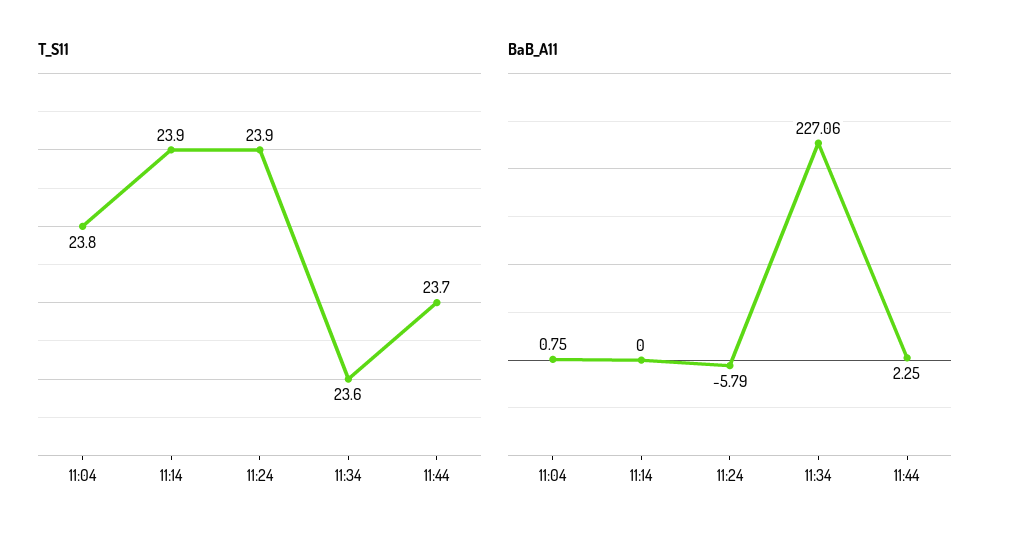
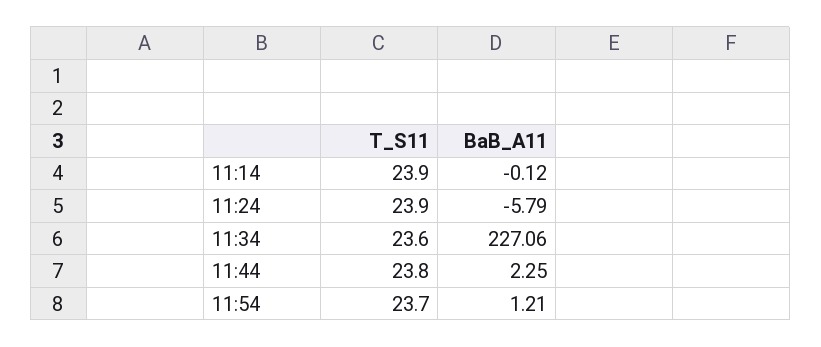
T_S11, 11:04: 23.8 -> none
T_S11, 11:44: 23.7 -> 23.8
BaB_A11, 11:04: 0.75 -> none
BaB_A11, 11:14: 0 -> -0.12
T_S11, 11:54: none -> 23.7
BaB_A11, 11:54: none -> 1.21

